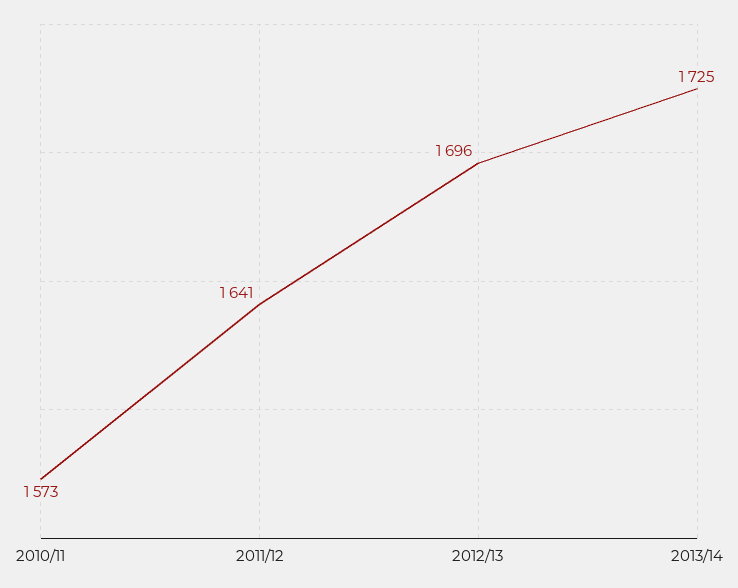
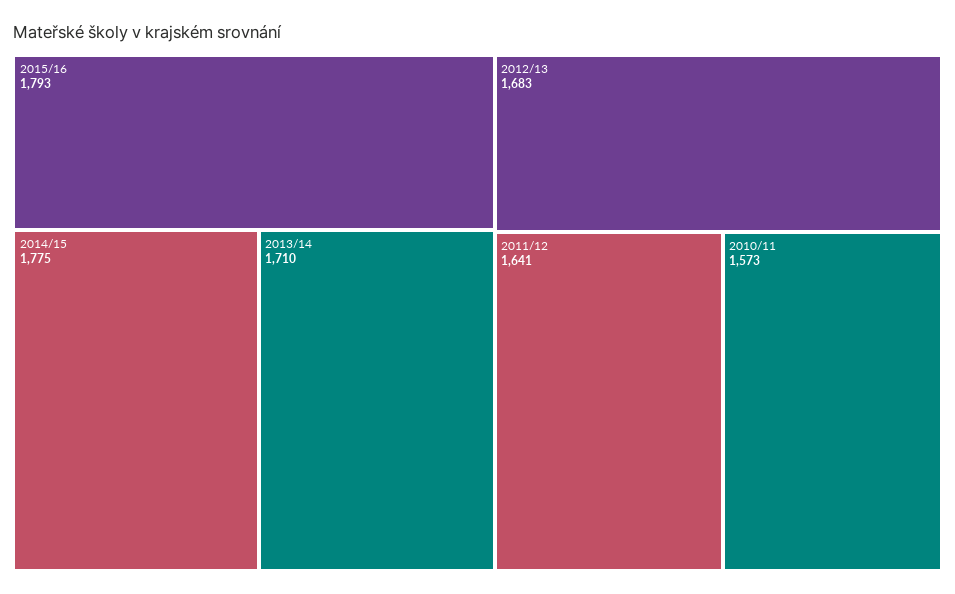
2012/13: 1696 -> 1683
2013/14: 1725 -> 1710
2015/16: none -> 1793
2014/15: none -> 1775

